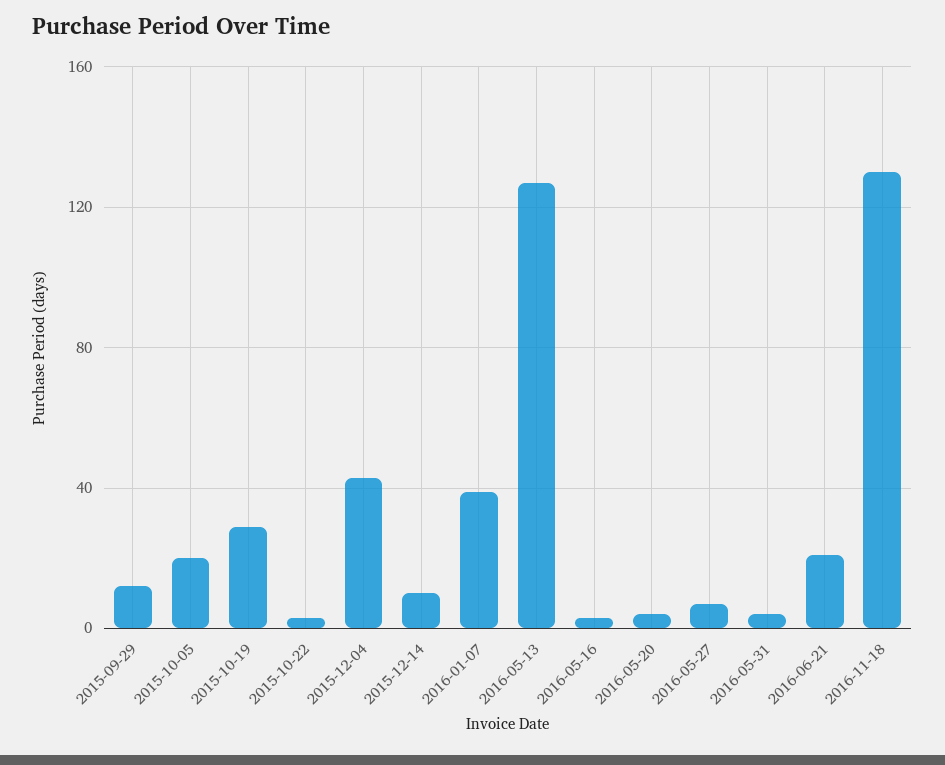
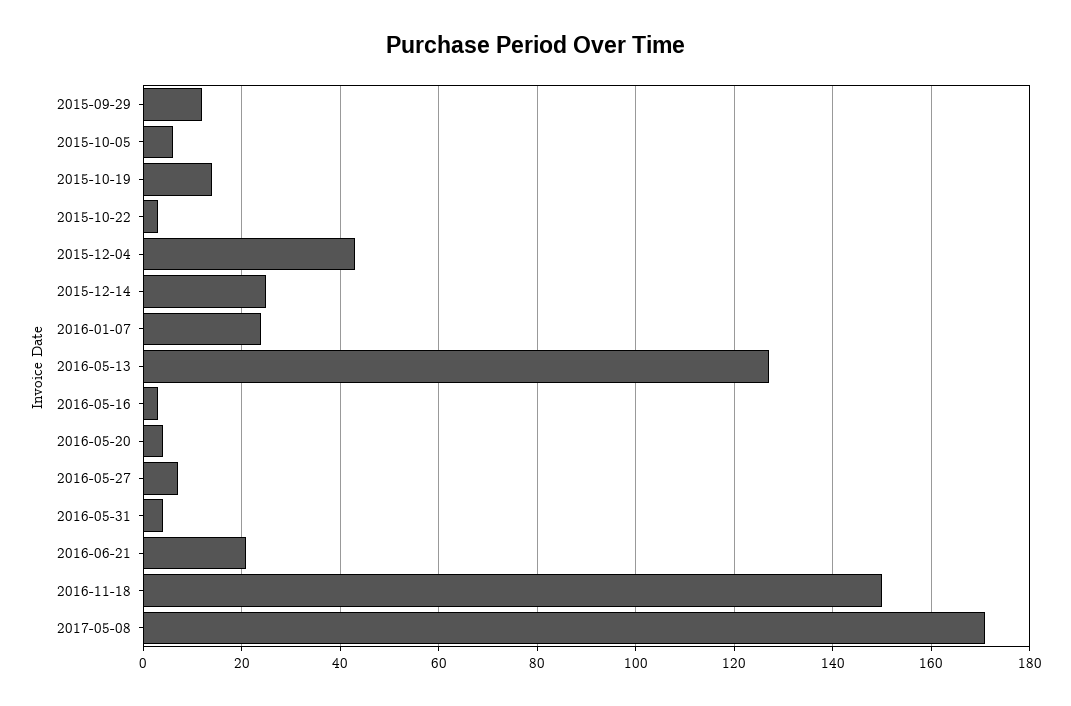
2015-10-05: 20 -> 5
2015-10-19: 30 -> 15
2015-12-14: 10 -> 25
2016-01-07: 40 -> 25
2016-11-18: 130 -> 150
2017-05-08: none -> 170

